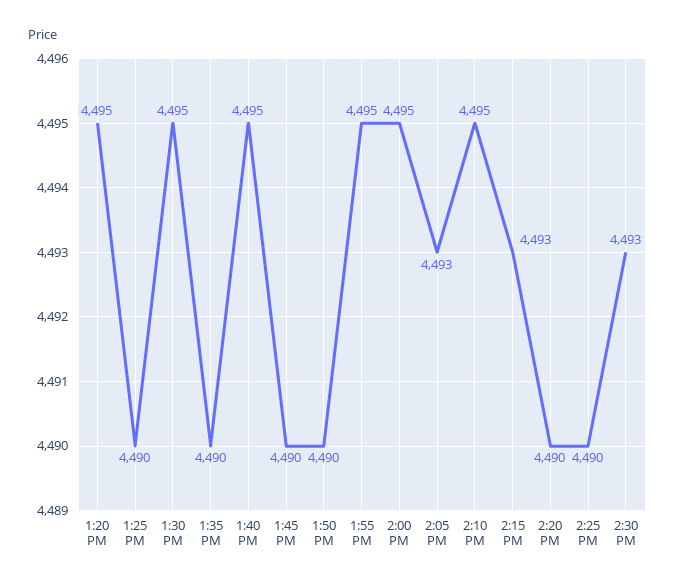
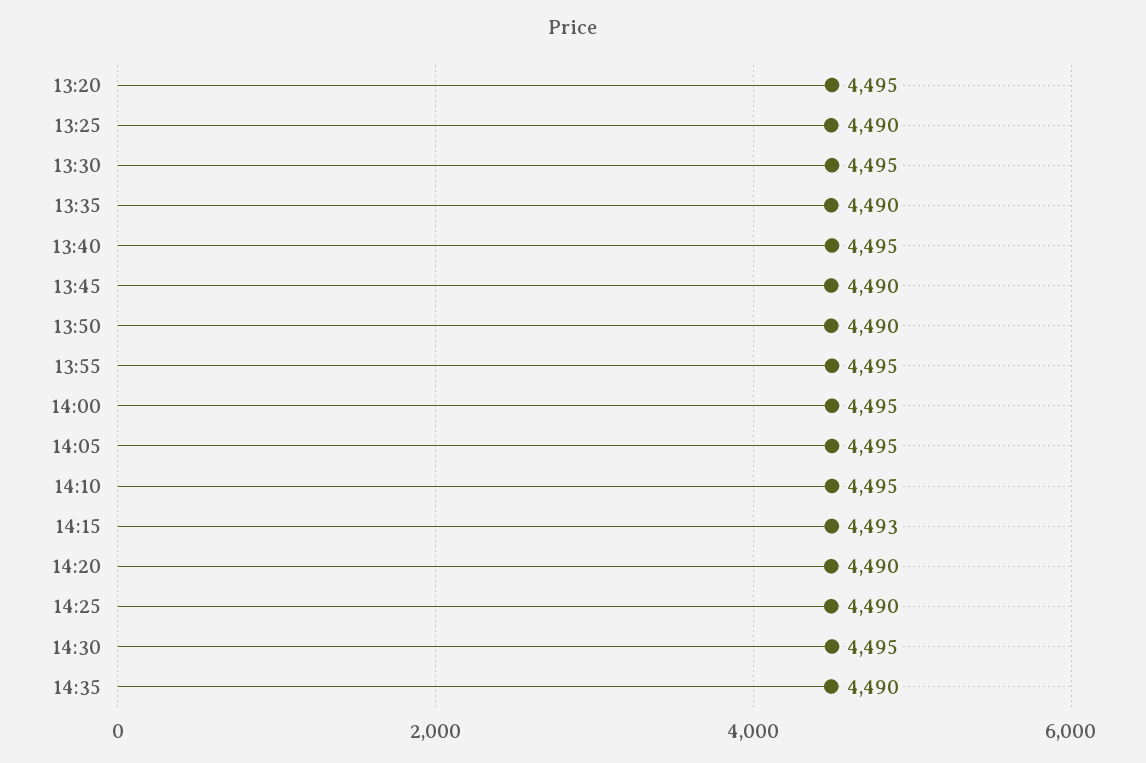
2:05 PM: 4493 -> 4495
2:30 PM: 4493 -> 4495
14:35: none -> 4490

